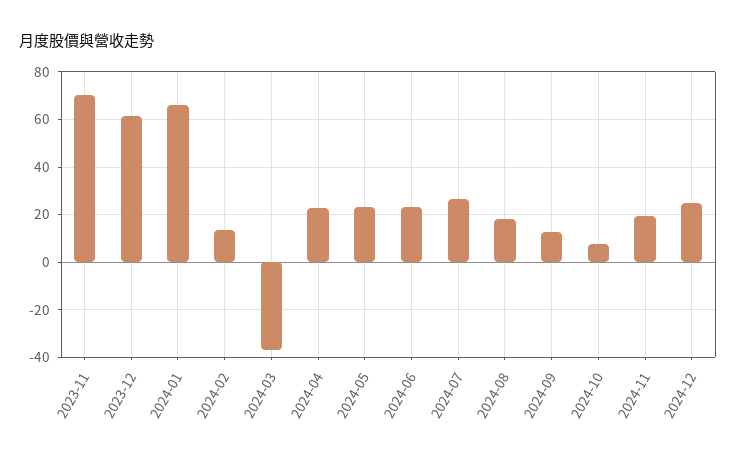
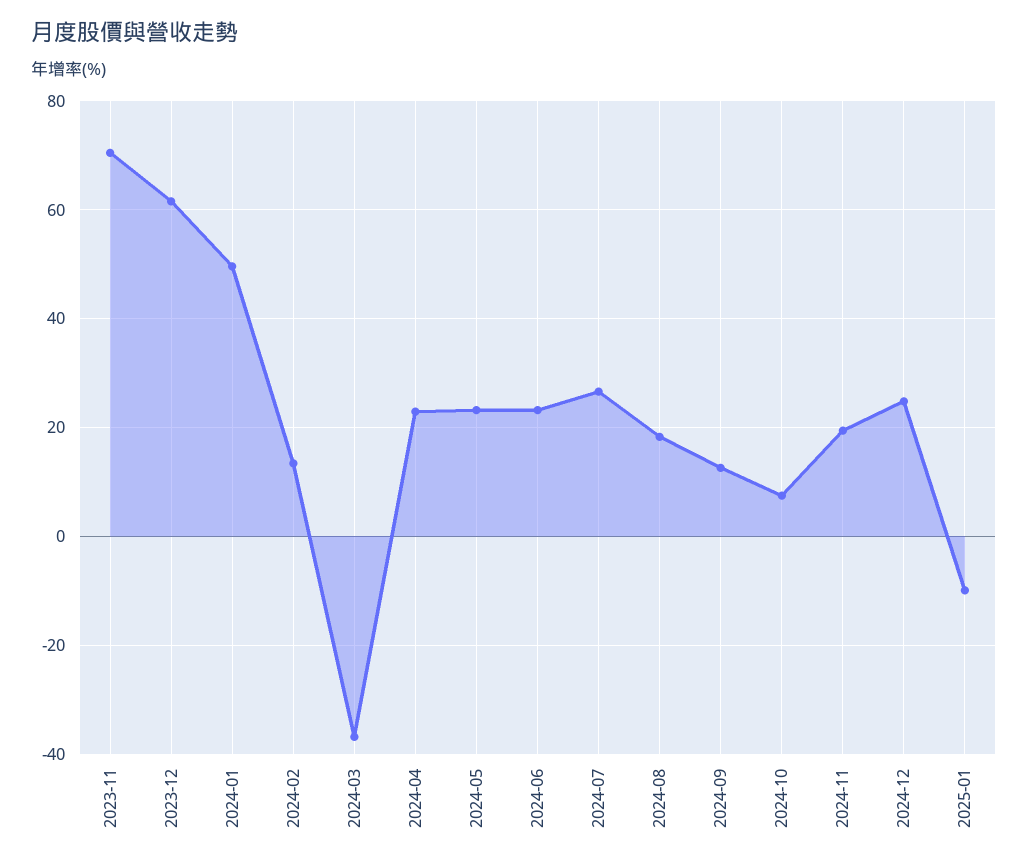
2024-01: 65 -> 50
2025-01: none -> -10

